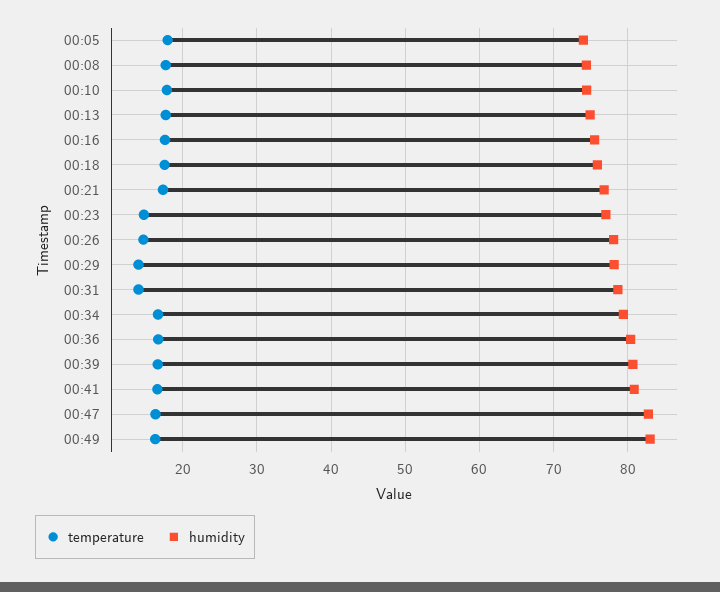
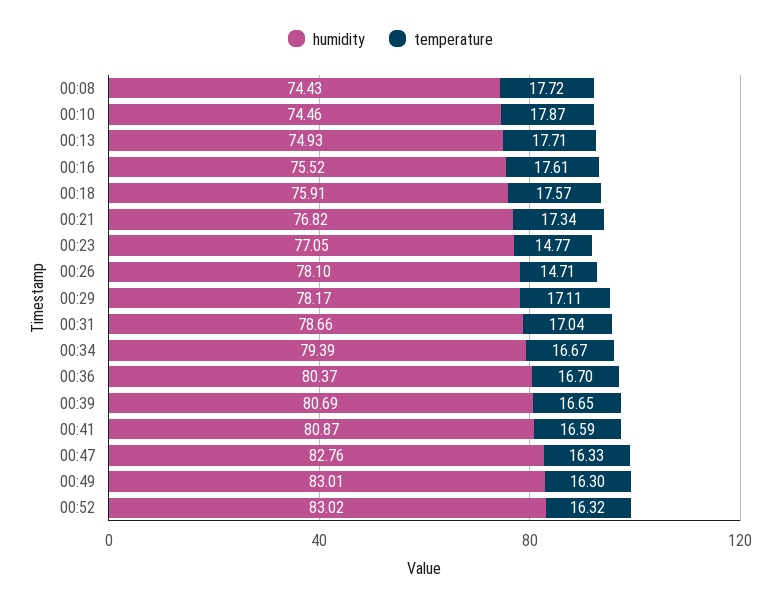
temperature, 00:05: 18 -> none
humidity, 00:05: 74 -> none
temperature, 00:29: 14 -> 17.11
temperature, 00:31: 14 -> 17.04
humidity, 00:52: none -> 83.02
temperature, 00:52: none -> 16.32

